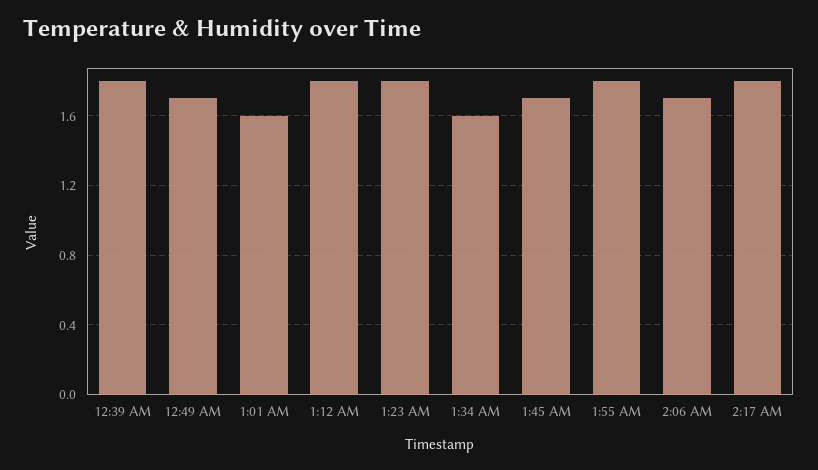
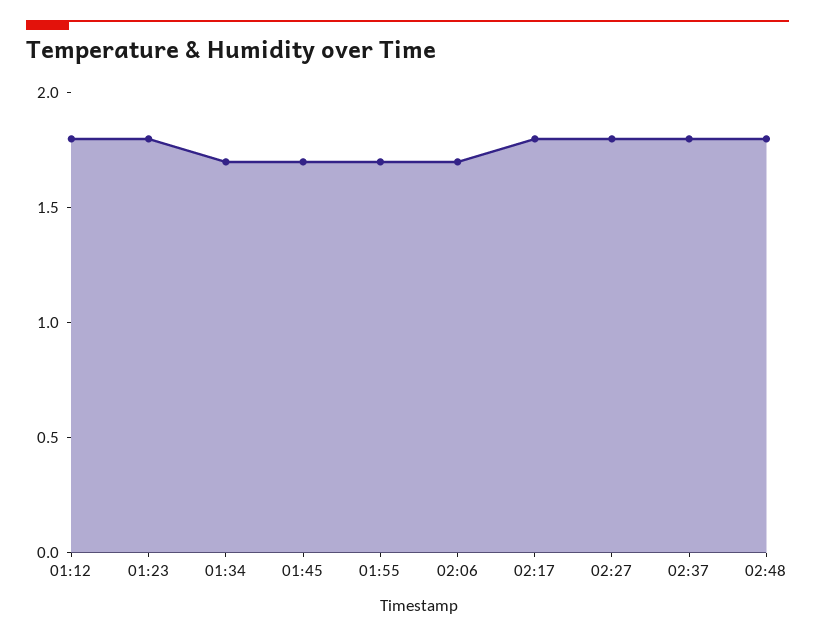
12:39 AM: 1.8 -> none
12:49 AM: 1.7 -> none
1:01 AM: 1.6 -> none
1:34 AM: 1.6 -> 1.7
1:55 AM: 1.8 -> 1.7
02:27: none -> 1.8
02:37: none -> 1.8
02:48: none -> 1.8

